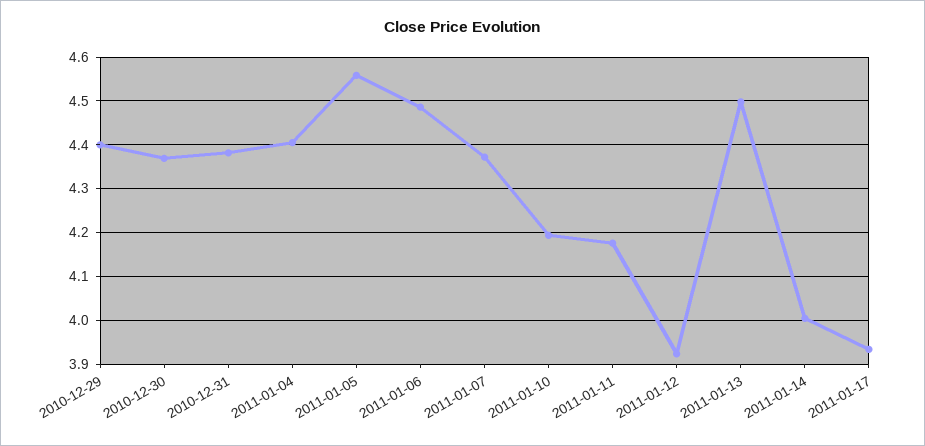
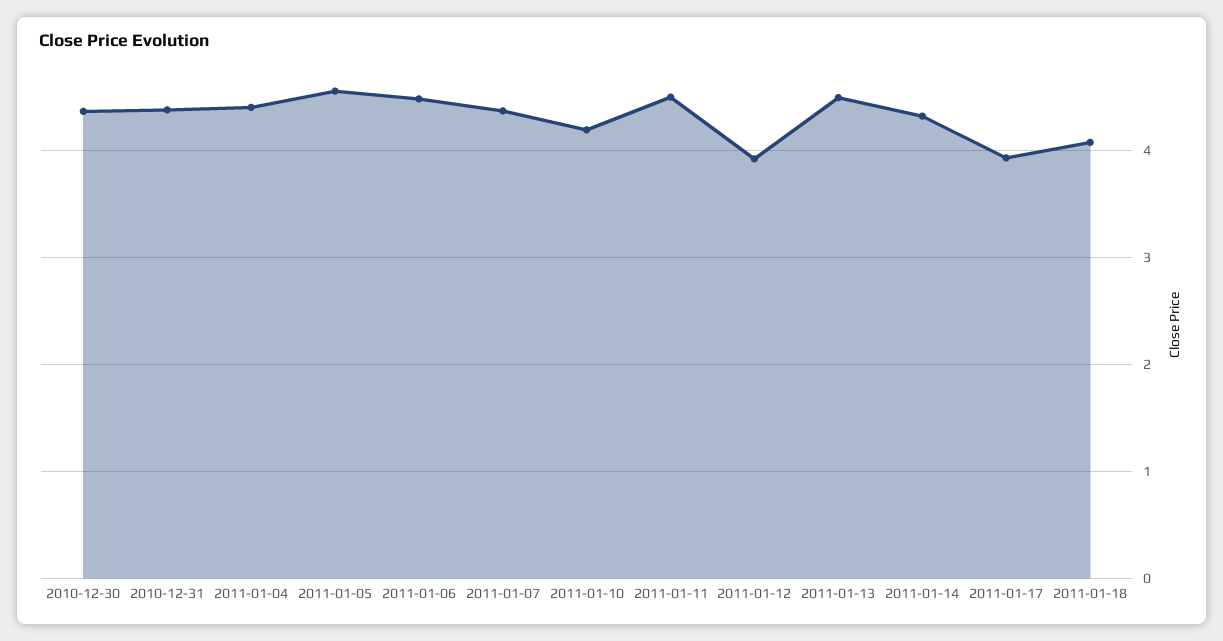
2010-12-29: 4.4 -> none
2011-01-11: 4.18 -> 4.5
2011-01-14: 4 -> 4.3
2011-01-18: none -> 4.1

